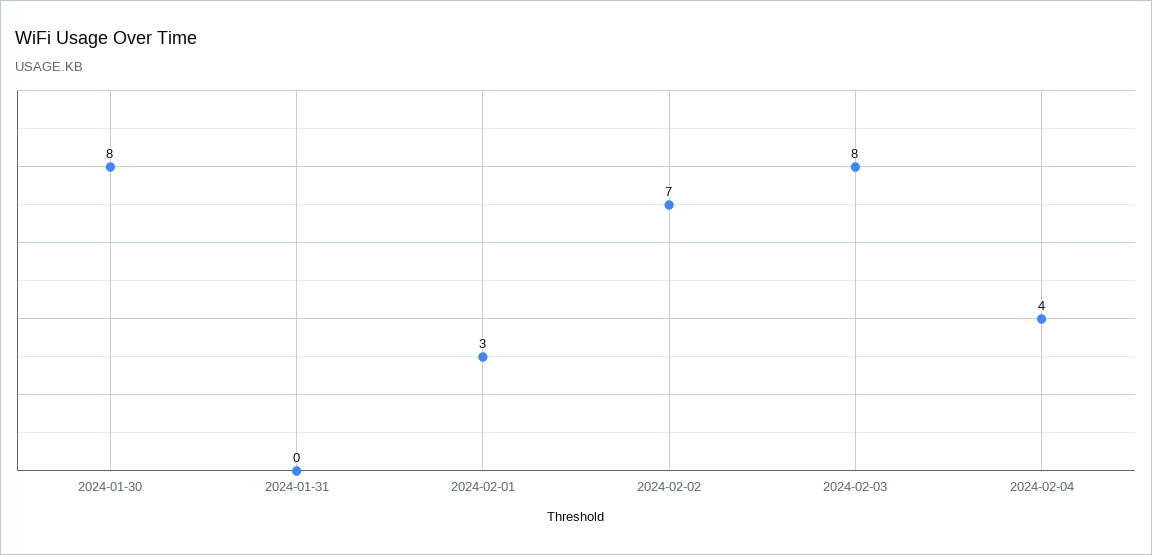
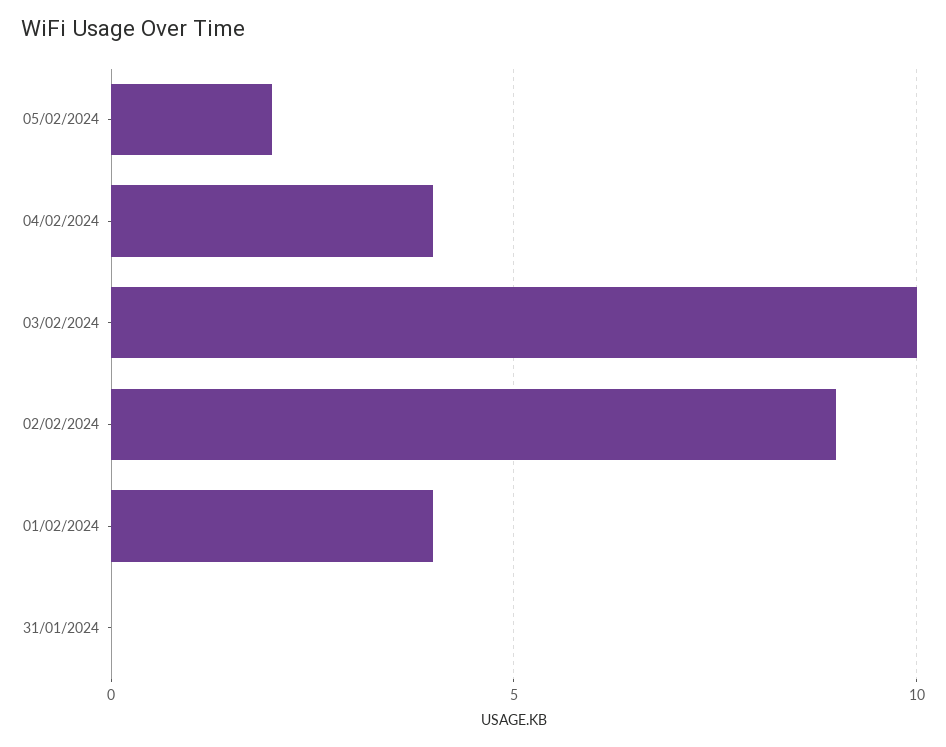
2024-01-30: 8 -> none
2024-02-01: 3 -> 4
2024-02-02: 7 -> 9
2024-02-03: 8 -> 10
05/02/2024: none -> 2

